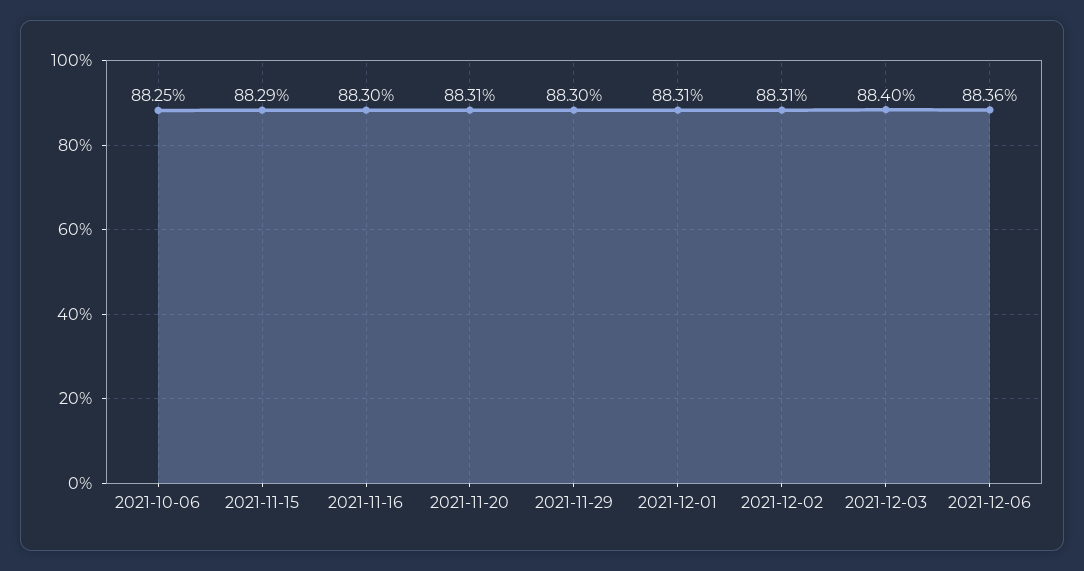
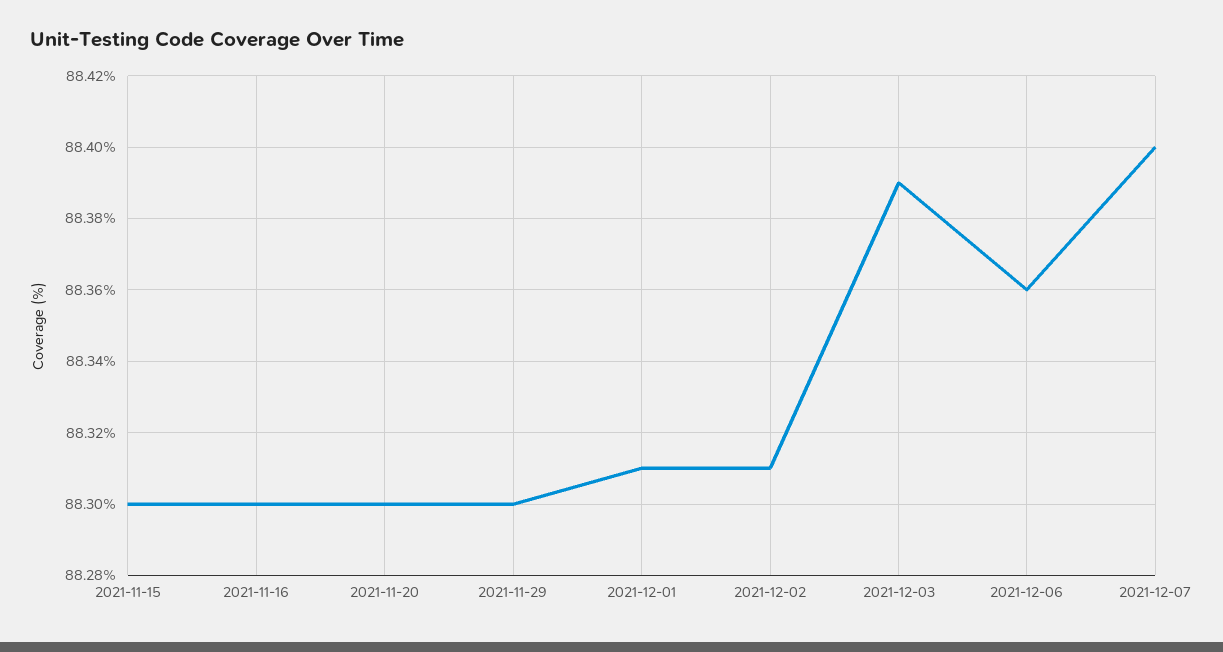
2021-10-06: 88.25 -> none
2021-11-15: 88.29 -> 88.3
2021-11-20: 88.31 -> 88.3
2021-12-03: 88.4 -> 88.39
2021-12-07: none -> 88.4

